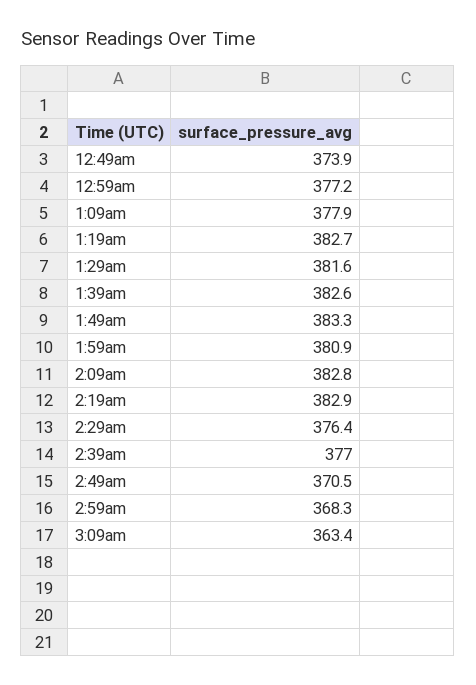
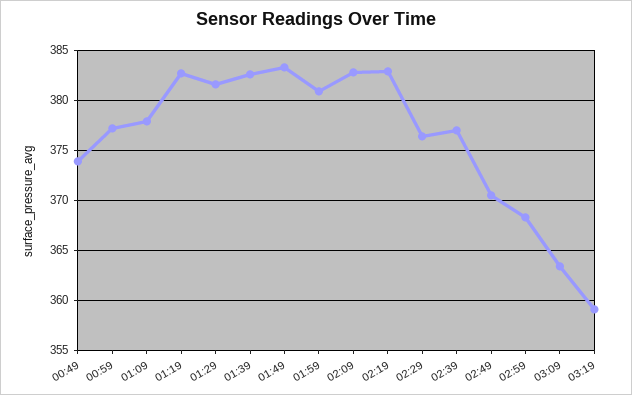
03:19: none -> 359

